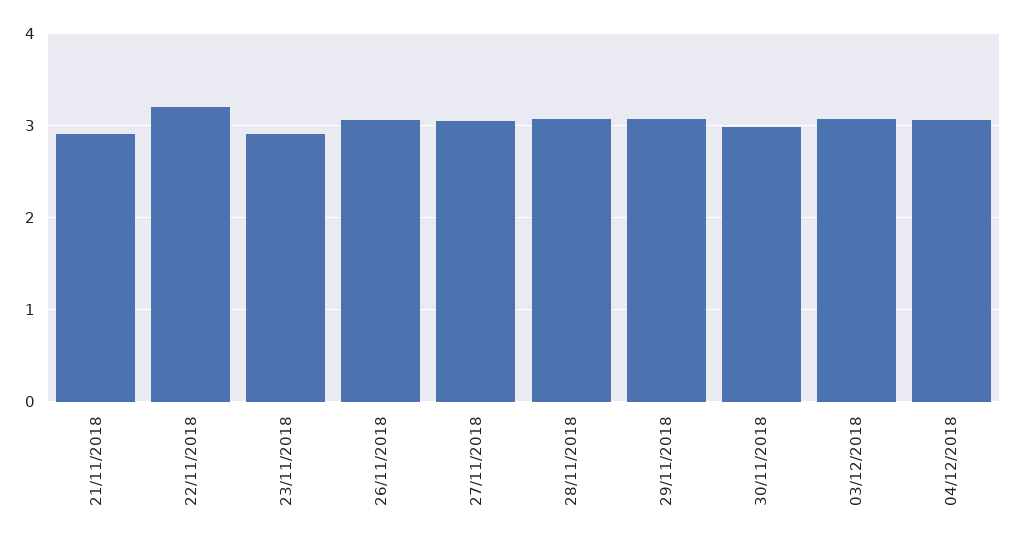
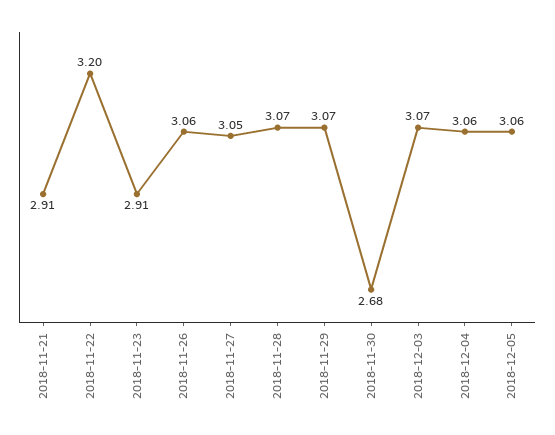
30/11/2018: 3 -> 2.68
2018-12-05: none -> 3.06

